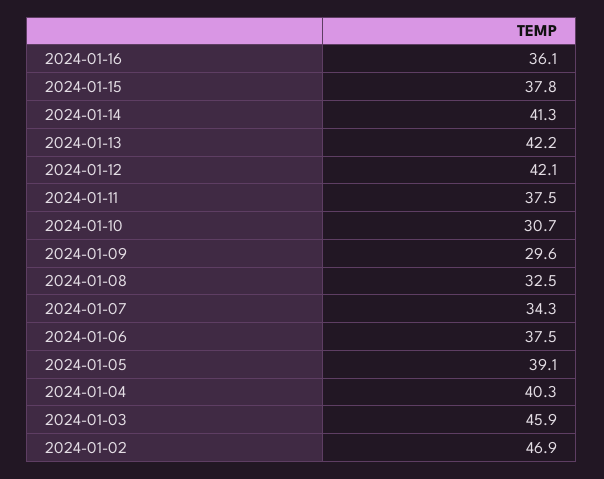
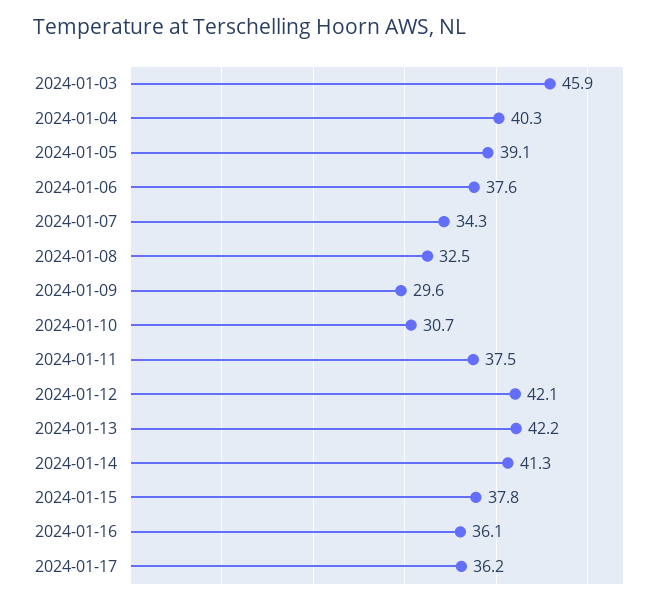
2024-01-06: 37.5 -> 37.6
2024-01-02: 46.9 -> none
2024-01-17: none -> 36.2

